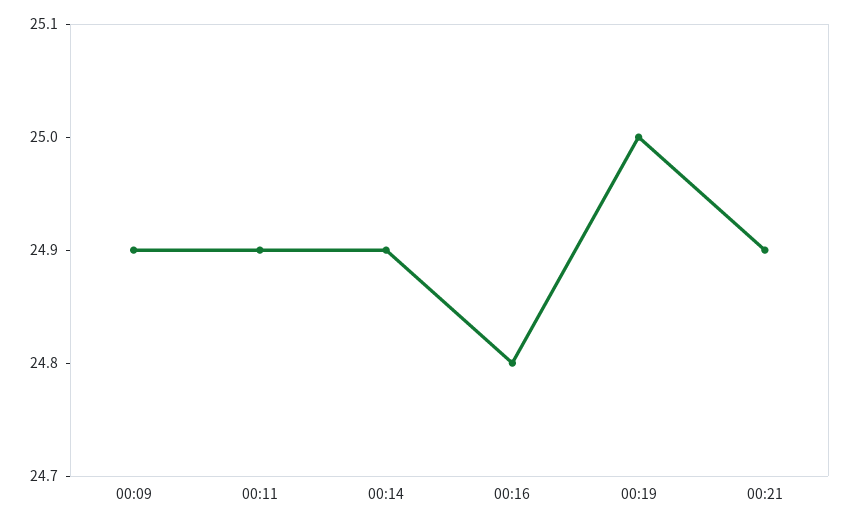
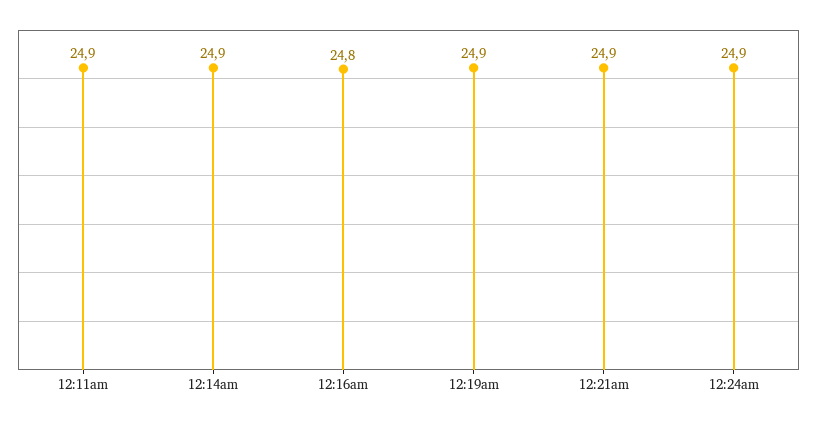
00:09: 24.9 -> none
00:19: 25 -> 24.9
12:24am: none -> 24.9

